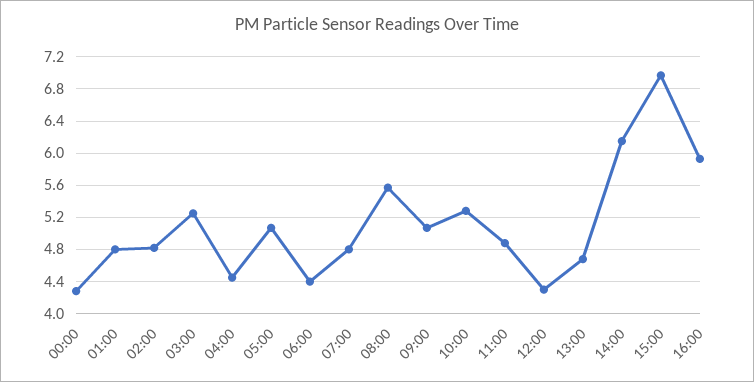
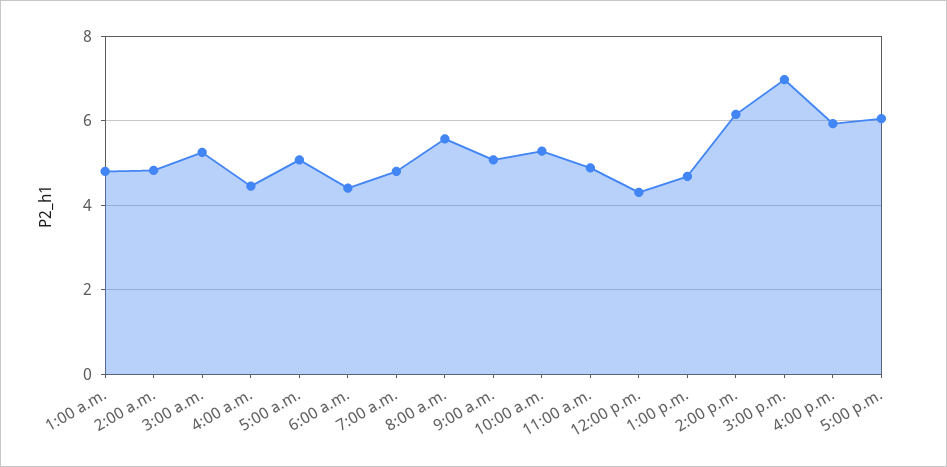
00:00: 4.3 -> none
5:00 p.m.: none -> 6

